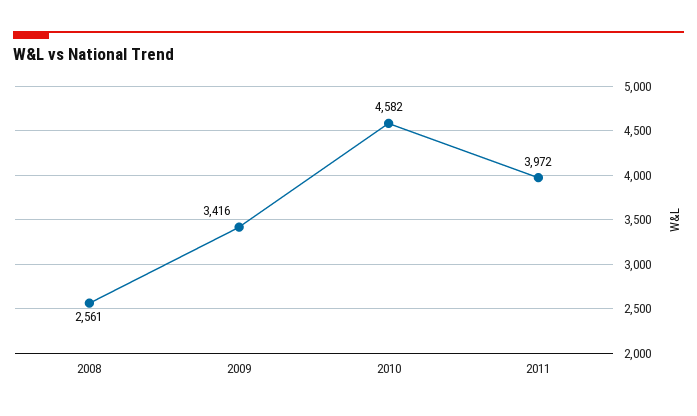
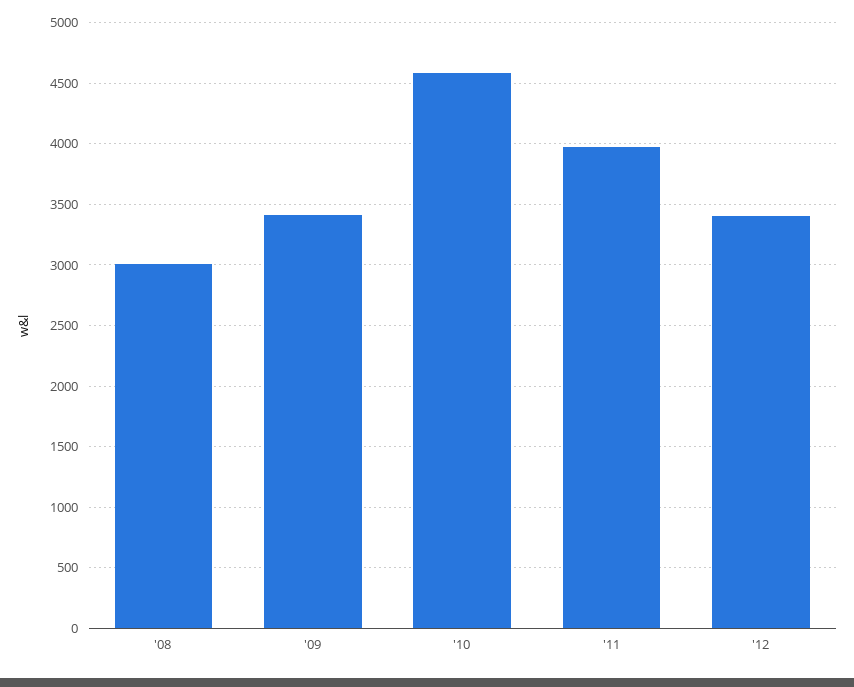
2008: 2561 -> 3000
'12: none -> 3400

